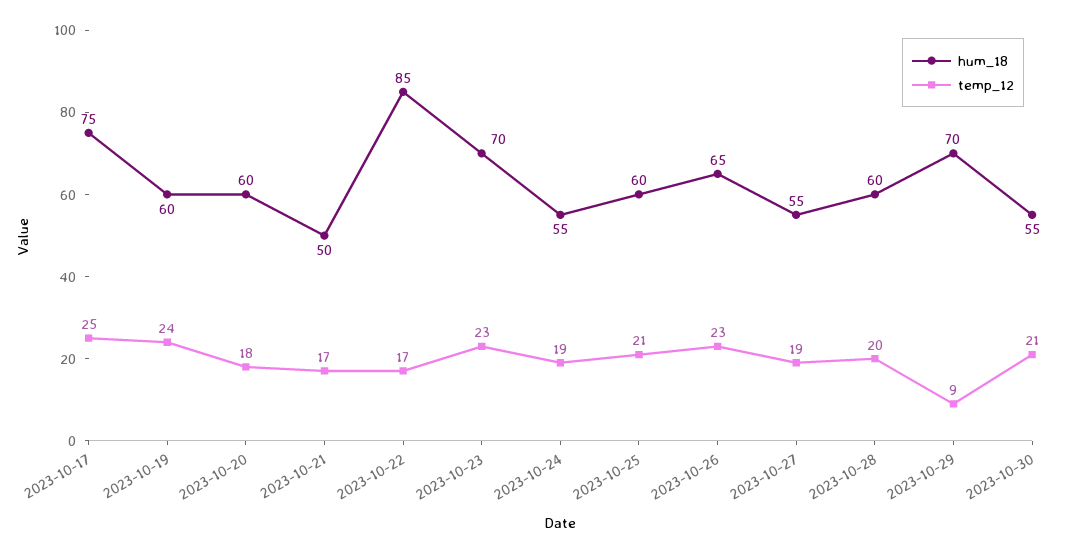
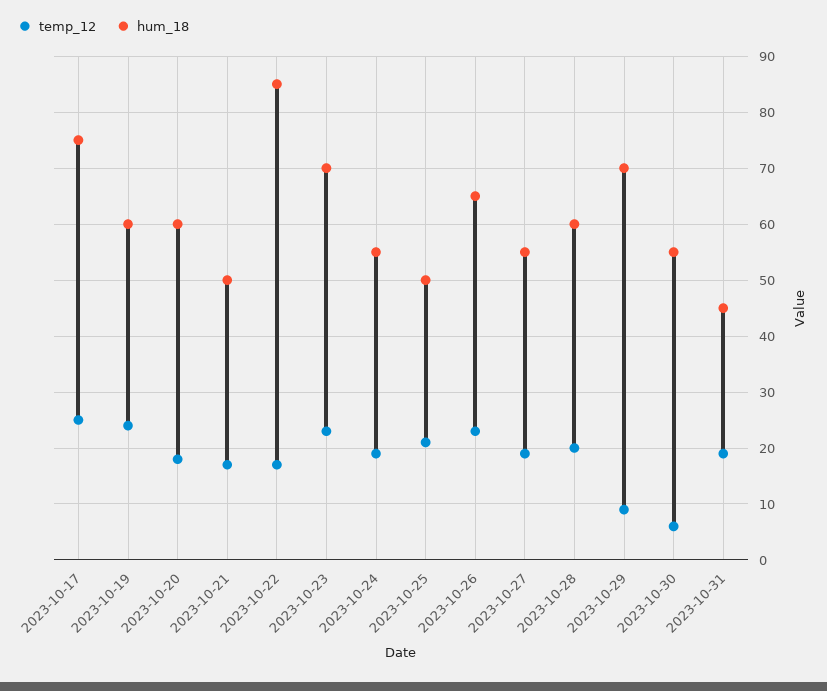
hum_18, 2023-10-25: 60 -> 50
temp_12, 2023-10-30: 21 -> 5
temp_12, 2023-10-31: none -> 20
hum_18, 2023-10-31: none -> 45

